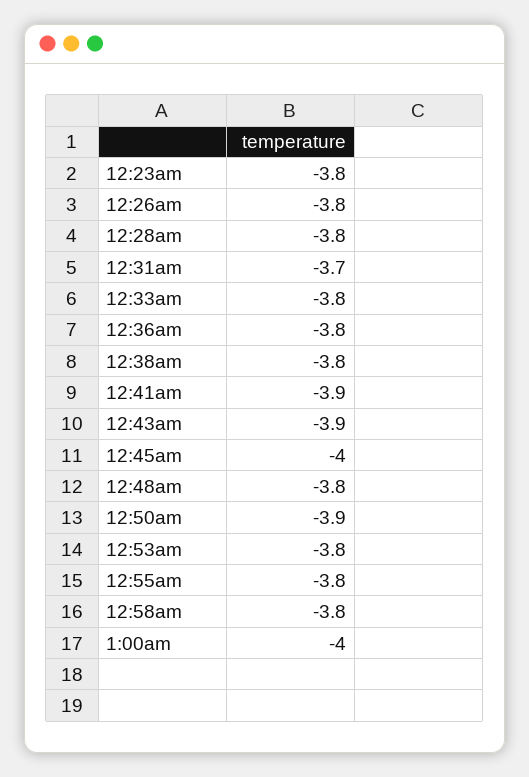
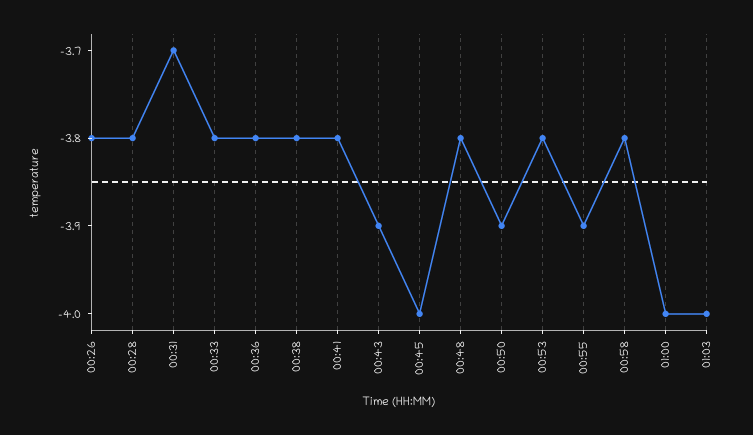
12:23am: -3.8 -> none
12:41am: -3.9 -> -3.8
12:55am: -3.8 -> -3.9
01:03: none -> -4

